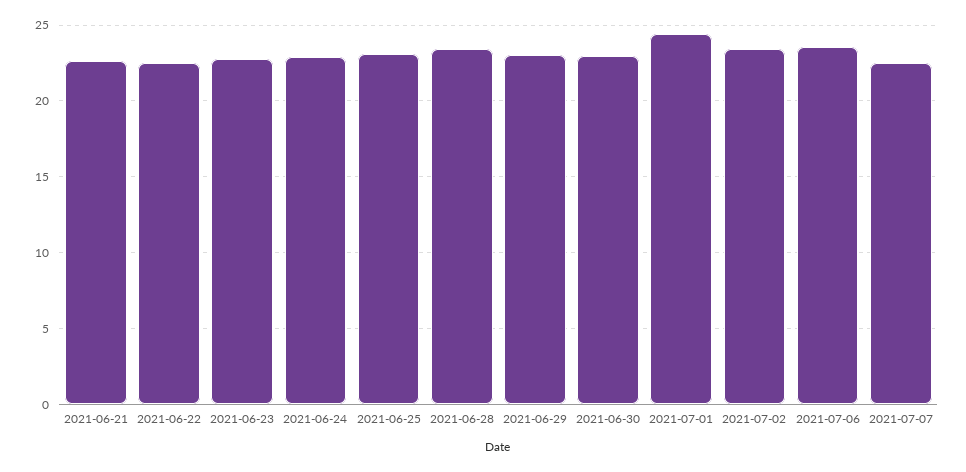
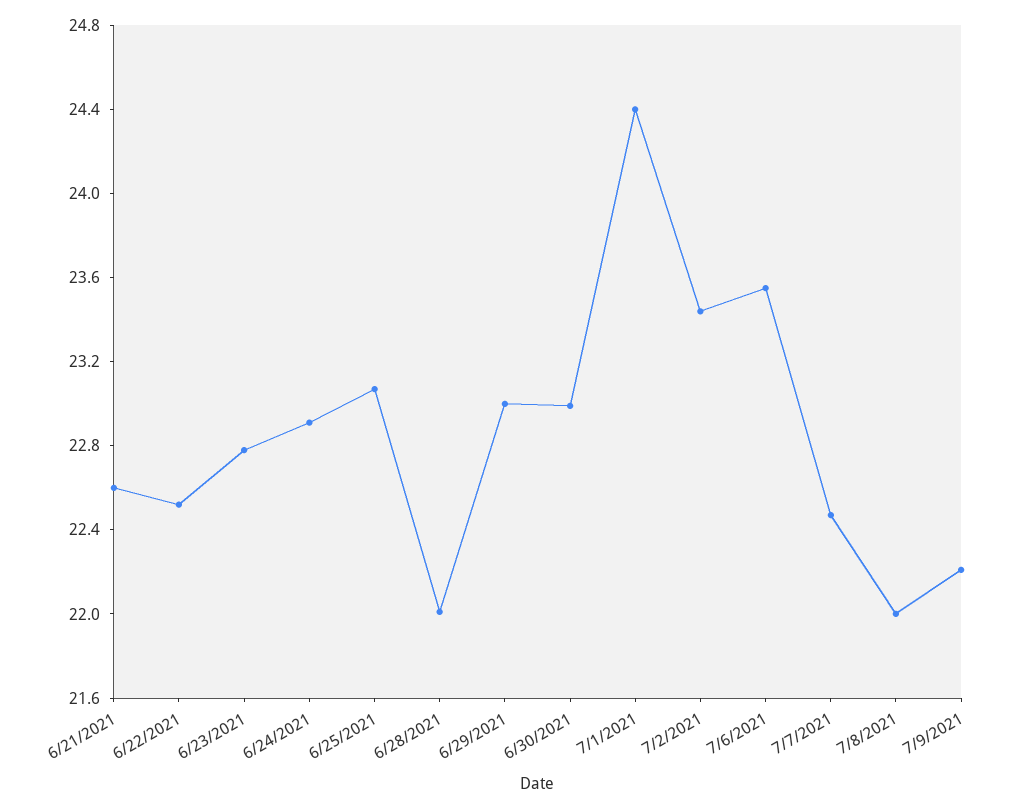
2021-06-28: 23.5 -> 22
7/8/2021: none -> 22
7/9/2021: none -> 22.2

